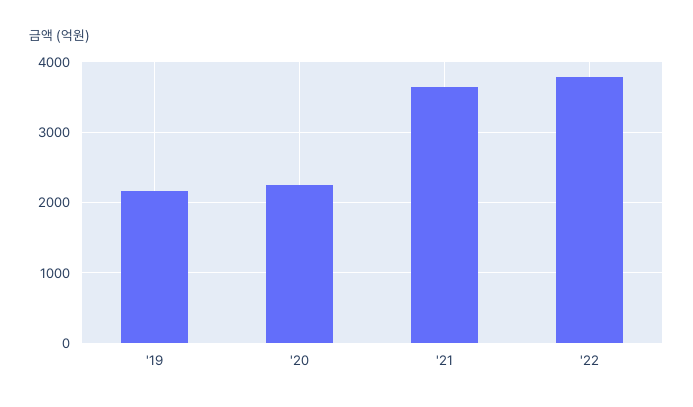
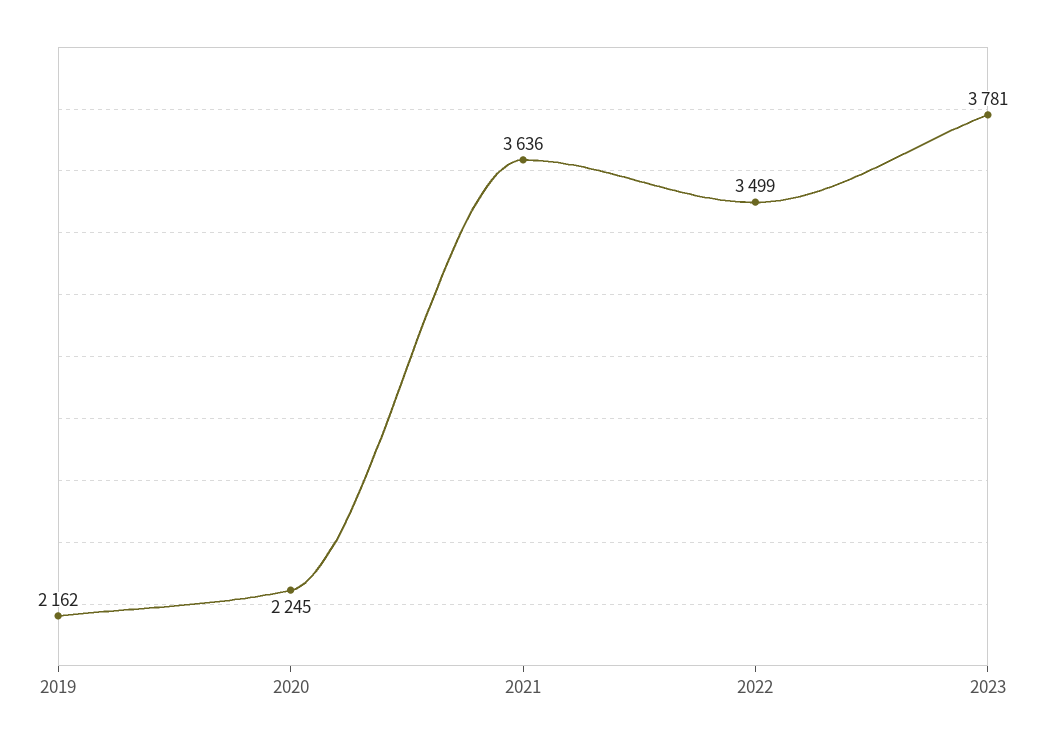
'22: 3800 -> 3499
2023: none -> 3781

